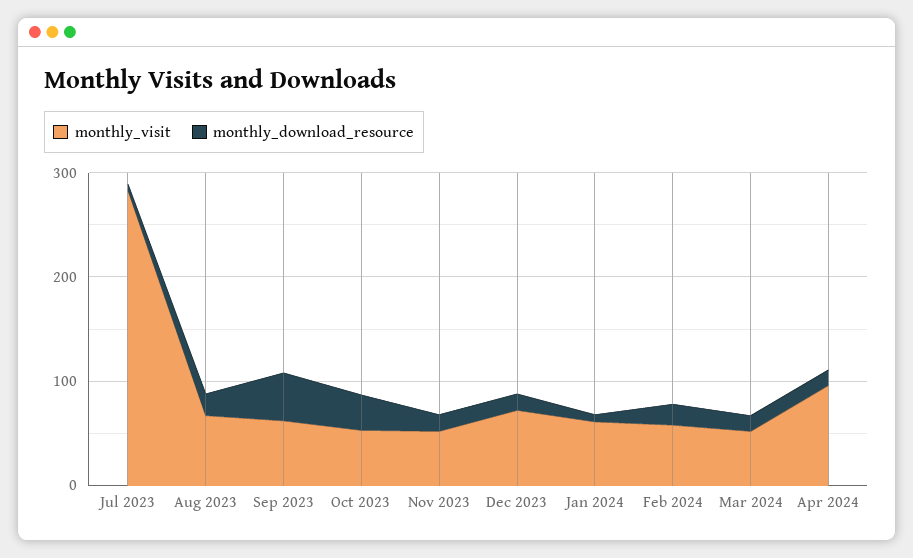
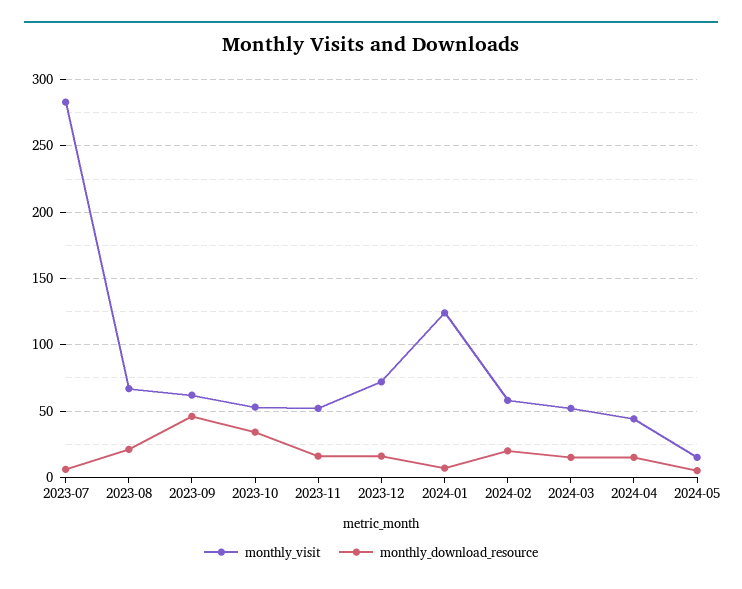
monthly_visit, Jan 2024: 60 -> 125
monthly_visit, Apr 2024: 100 -> 45
monthly_visit, 2024-05: none -> 15
monthly_download_resource, 2024-05: none -> 5

